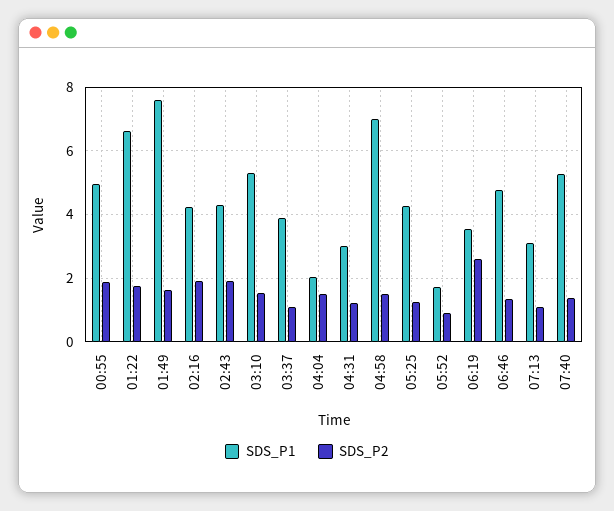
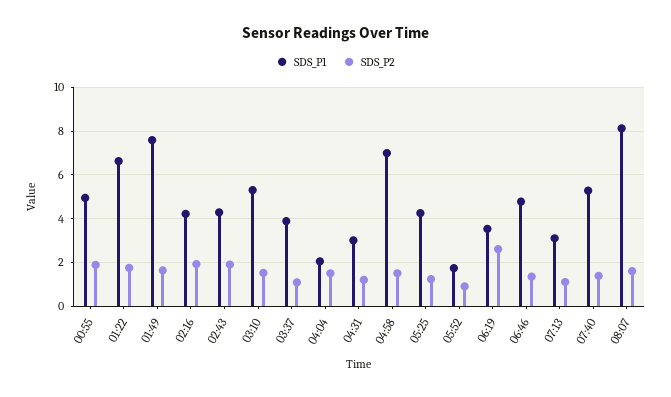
SDS_P1, 08:07: none -> 8
SDS_P2, 08:07: none -> 1.5

